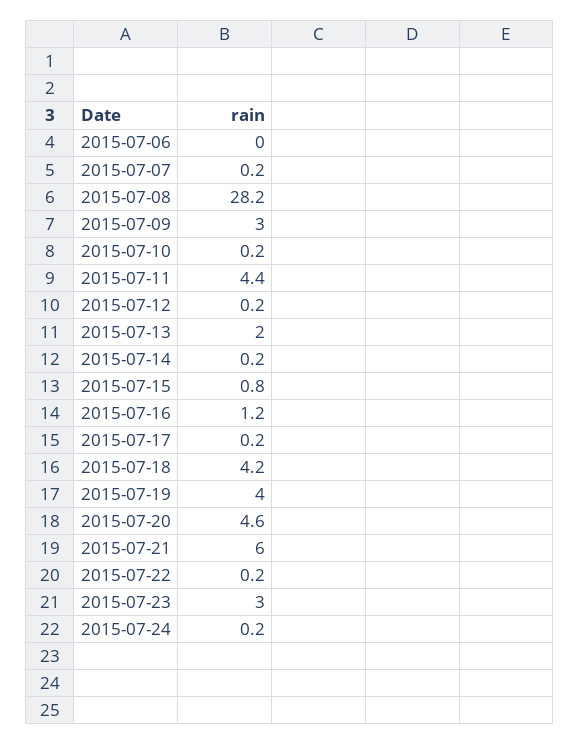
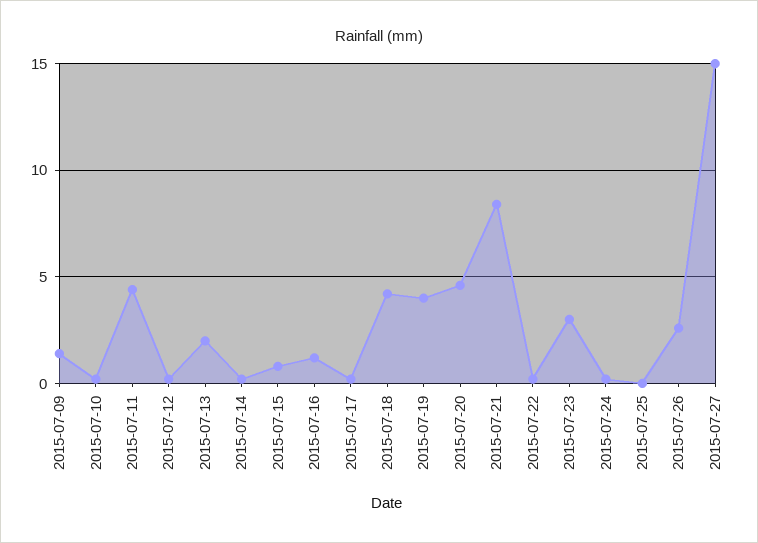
2015-07-06: 0 -> none
2015-07-07: 0.2 -> none
2015-07-08: 28.2 -> none
2015-07-09: 3 -> 1.5
2015-07-21: 6 -> 8.5
2015-07-25: none -> 0
2015-07-26: none -> 2.5
2015-07-27: none -> 15

